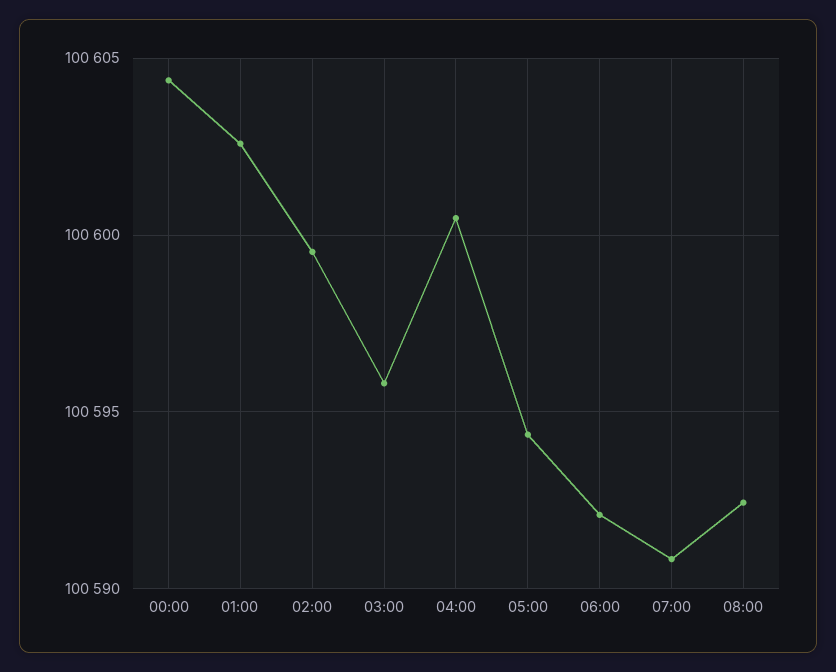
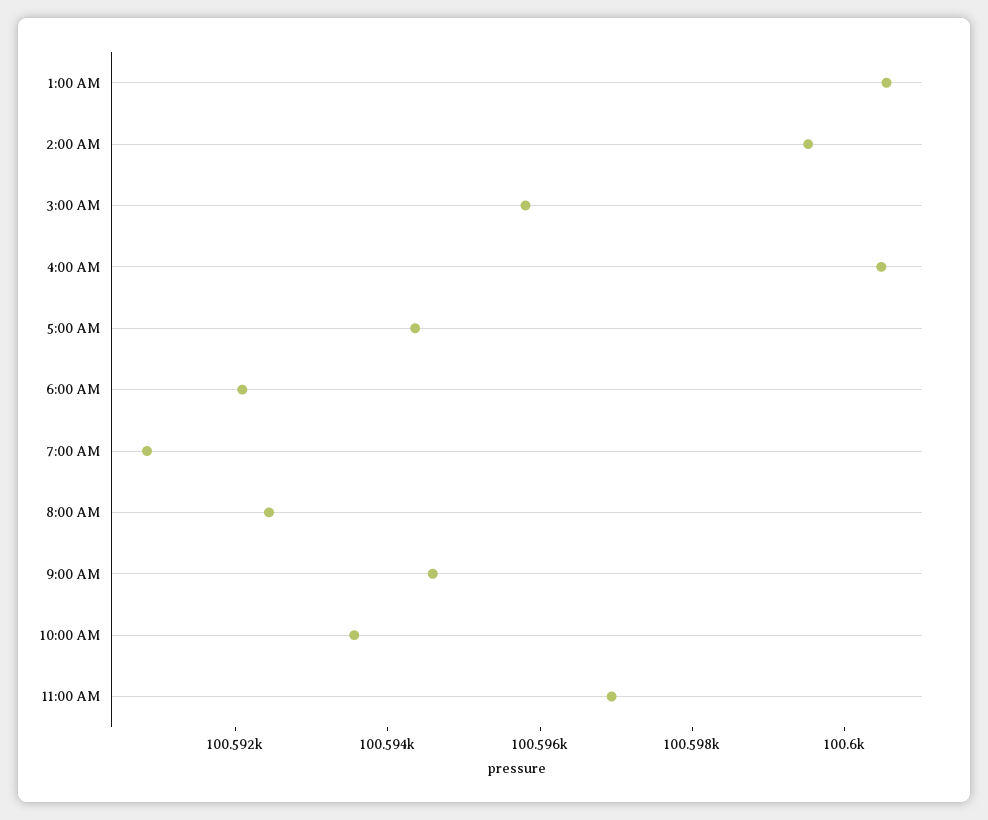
00:00: 100604.5 -> none
01:00: 100602.5 -> 100600.5
9:00 AM: none -> 100594.5
10:00 AM: none -> 100593.5
11:00 AM: none -> 100597

